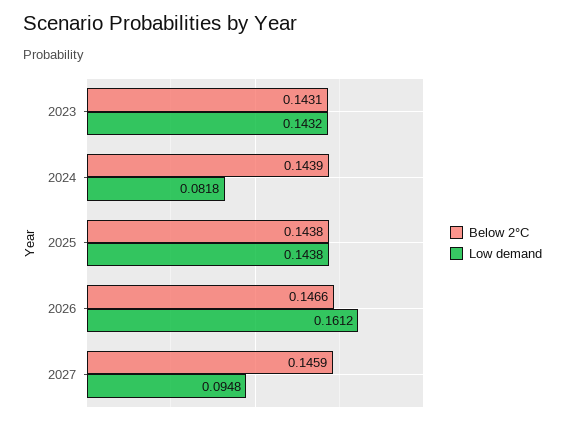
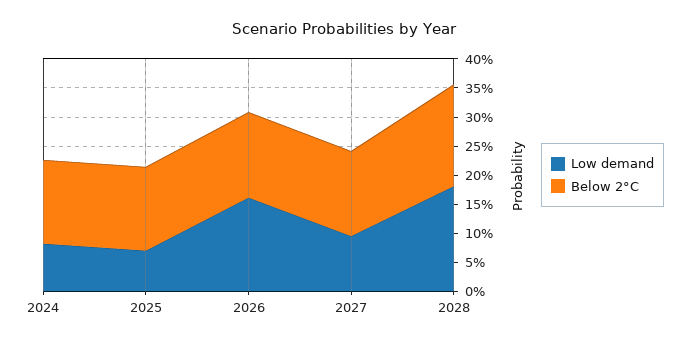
Below 2°C, 2023: 0.1431 -> none
Low demand, 2023: 0.1432 -> none
Low demand, 2025: 0.1438 -> 0.075
Low demand, 2028: none -> 0.175
Below 2°C, 2028: none -> 0.175

